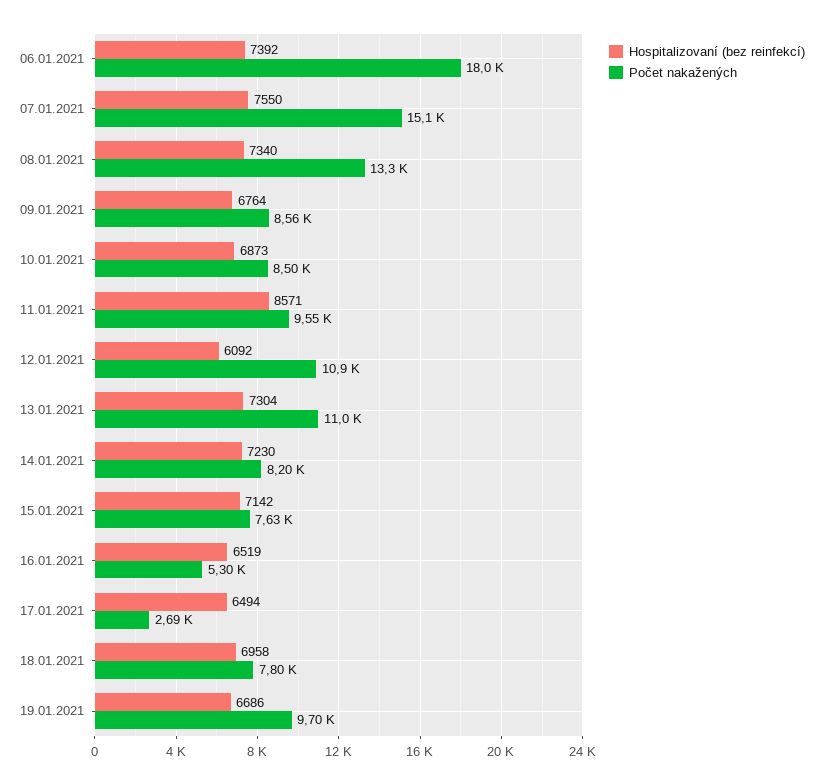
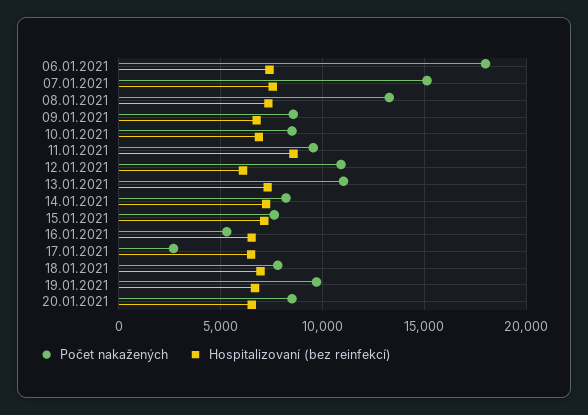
Počet nakažených, 20.01.2021: none -> 8500
Hospitalizovaní (bez reinfekcí), 20.01.2021: none -> 6500

